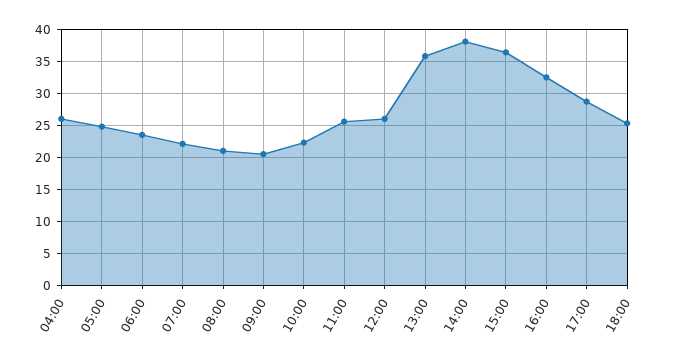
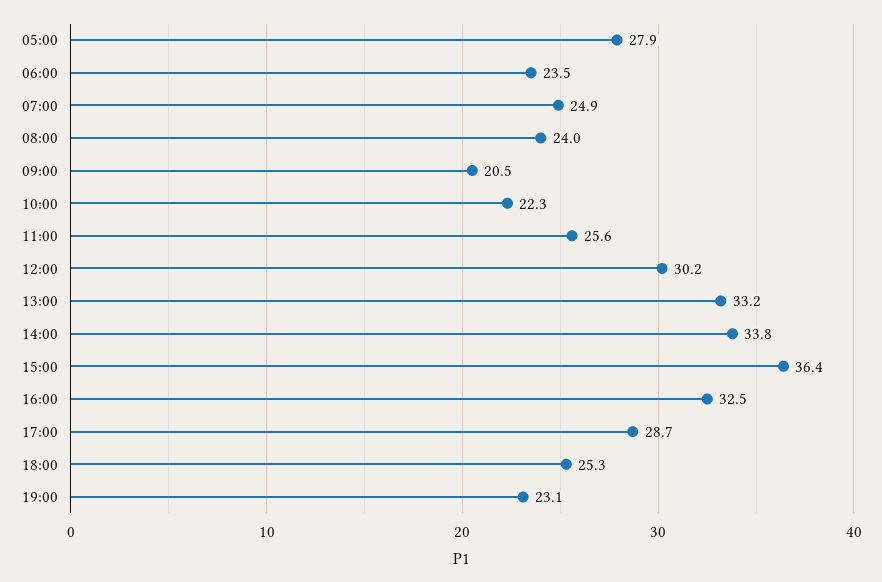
04:00: 26 -> none
05:00: 25 -> 27.9
07:00: 22 -> 24.9
08:00: 21 -> 24
12:00: 26 -> 30.2
13:00: 36 -> 33.2
14:00: 38 -> 33.8
19:00: none -> 23.1

